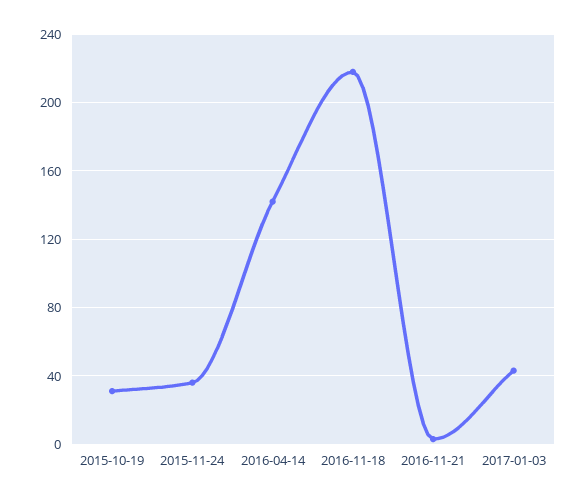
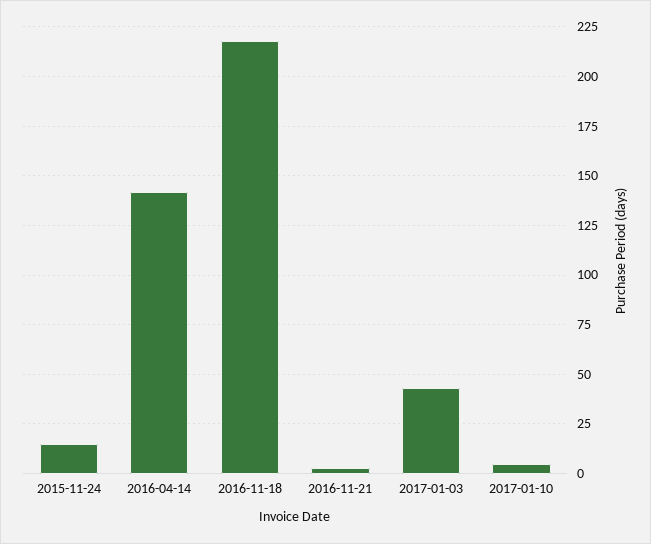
2015-10-19: 30 -> none
2015-11-24: 35 -> 15
2017-01-10: none -> 5

